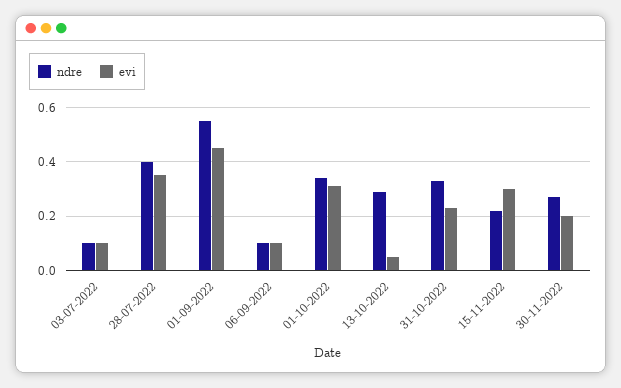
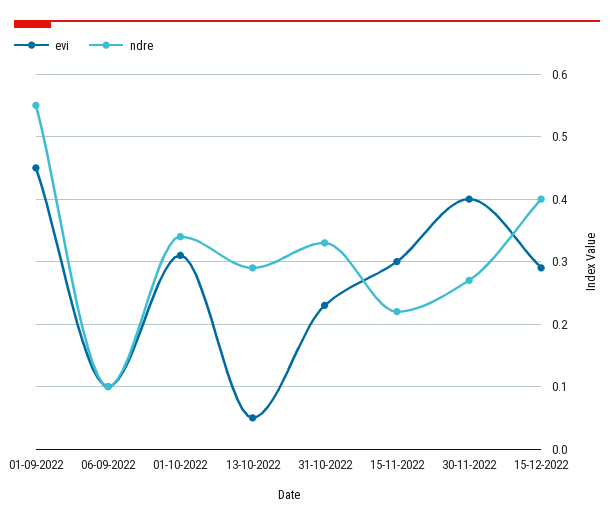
ndre, 03-07-2022: 0.1 -> none
evi, 03-07-2022: 0.1 -> none
ndre, 28-07-2022: 0.4 -> none
evi, 28-07-2022: 0.35 -> none
evi, 30-11-2022: 0.2 -> 0.4
evi, 15-12-2022: none -> 0.29
ndre, 15-12-2022: none -> 0.4

